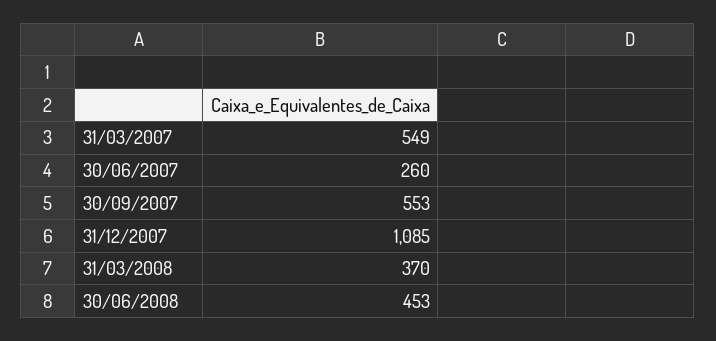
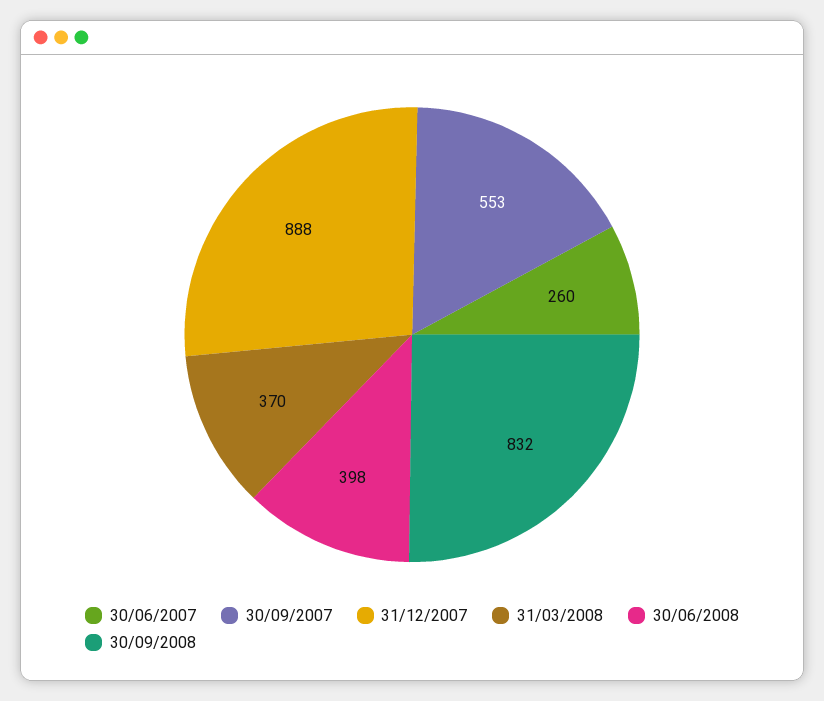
31/03/2007: 549 -> none
31/12/2007: 1085 -> 888
30/06/2008: 453 -> 398
30/09/2008: none -> 832

